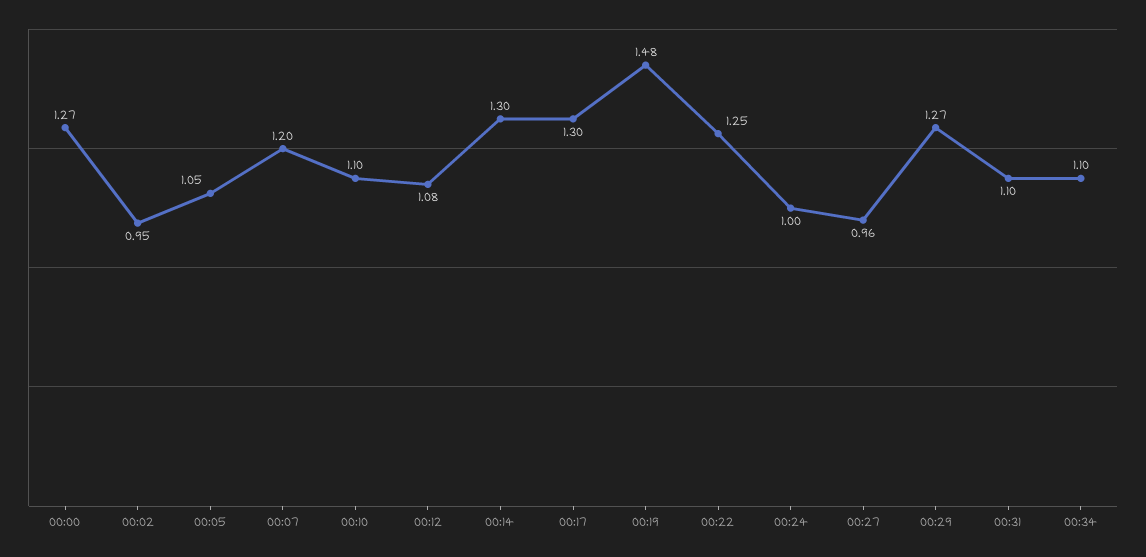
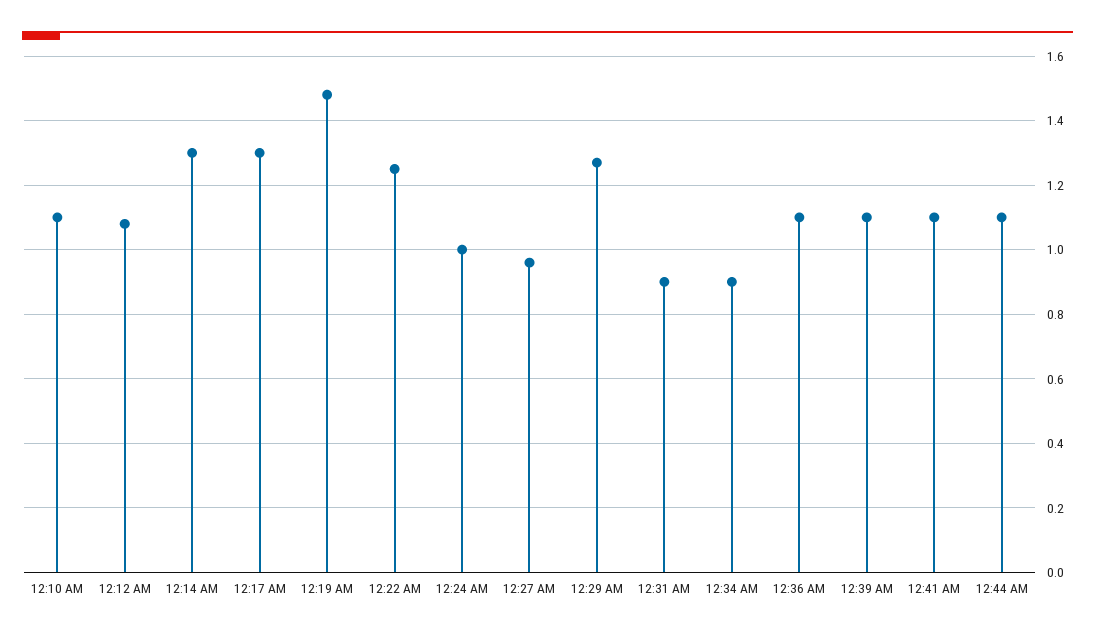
00:00: 1.27 -> none
00:02: 0.95 -> none
00:05: 1.05 -> none
00:07: 1.2 -> none
00:31: 1.1 -> 0.9
00:34: 1.1 -> 0.9
12:36 AM: none -> 1.1
12:39 AM: none -> 1.1
12:41 AM: none -> 1.1
12:44 AM: none -> 1.1

